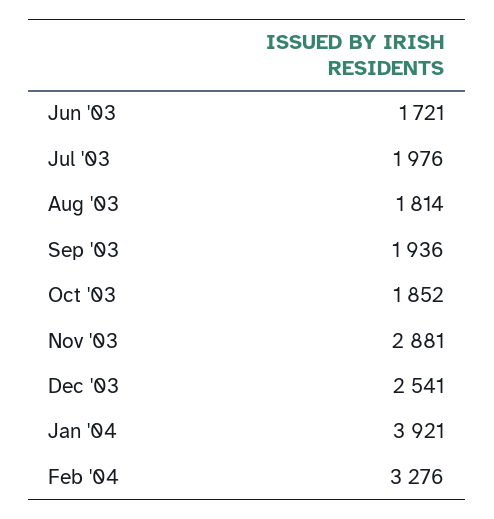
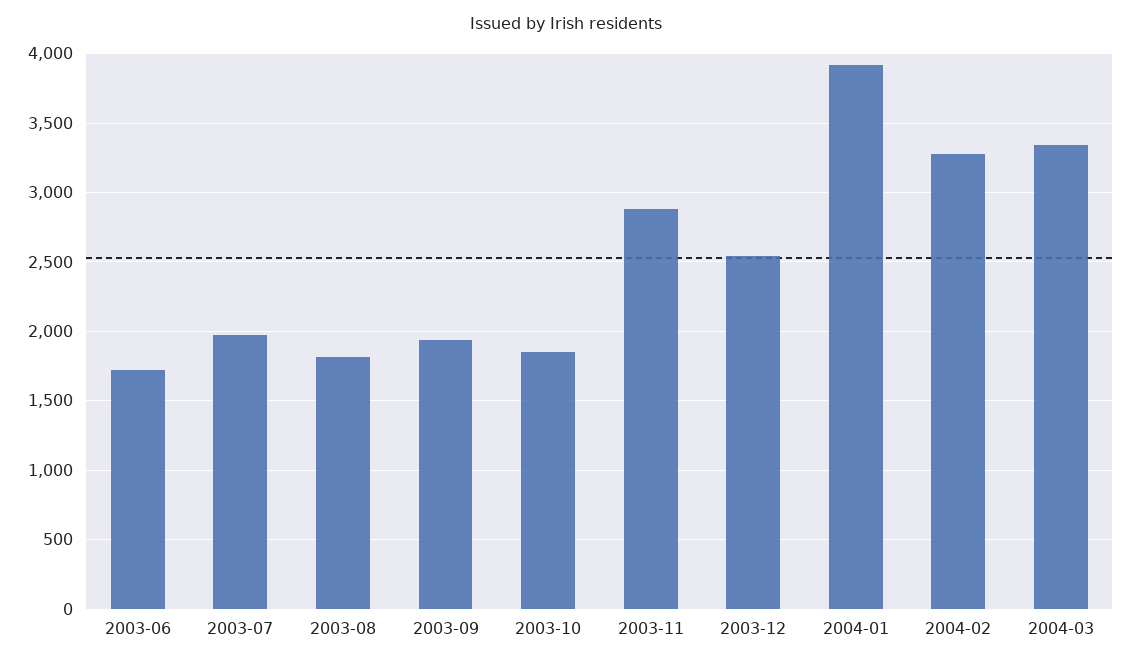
2004-03: none -> 3350

